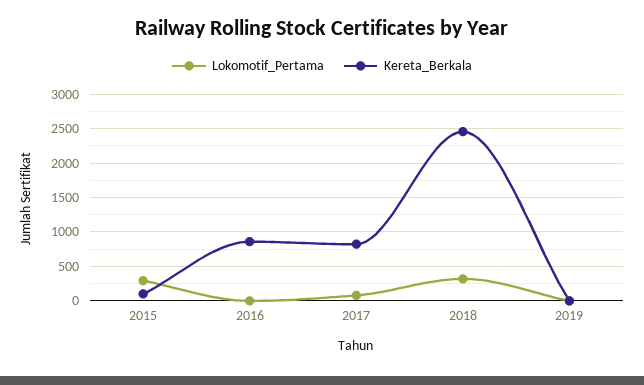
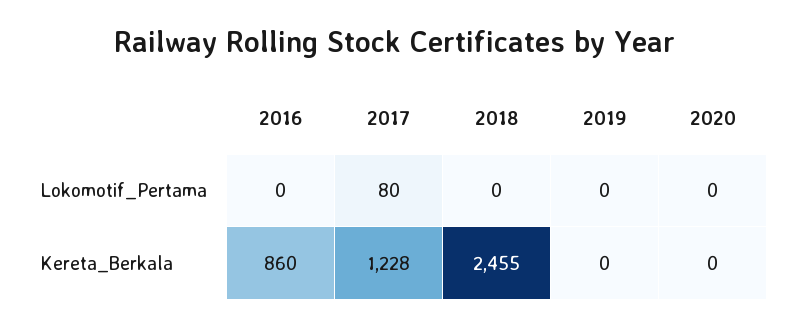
Lokomotif_Pertama, 2015: 300 -> none
Kereta_Berkala, 2015: 100 -> none
Kereta_Berkala, 2017: 800 -> 1228
Lokomotif_Pertama, 2018: 300 -> 0
Lokomotif_Pertama, 2020: none -> 0
Kereta_Berkala, 2020: none -> 0

